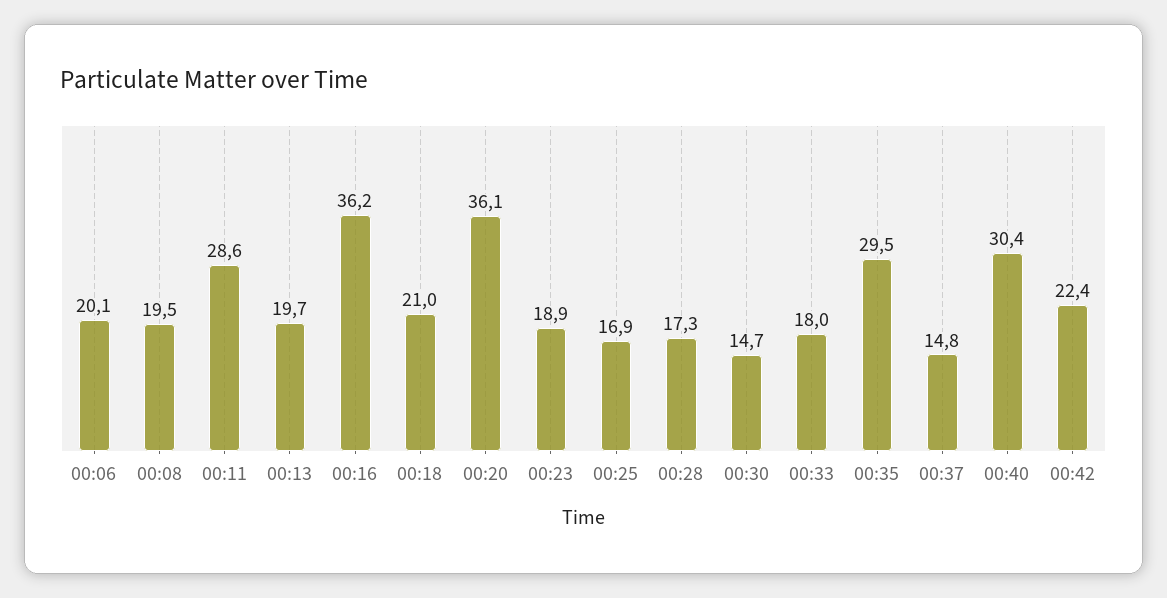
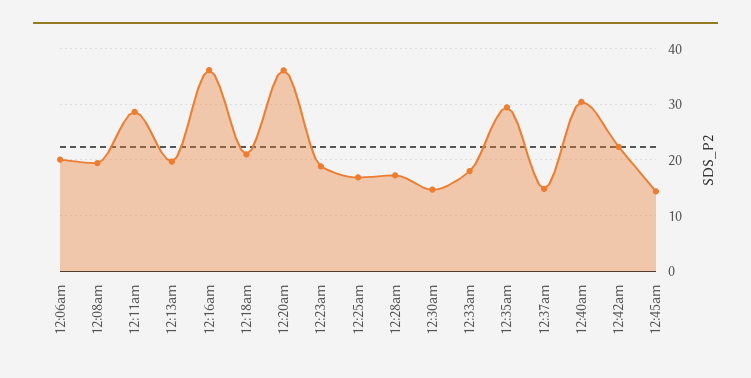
12:45am: none -> 14

